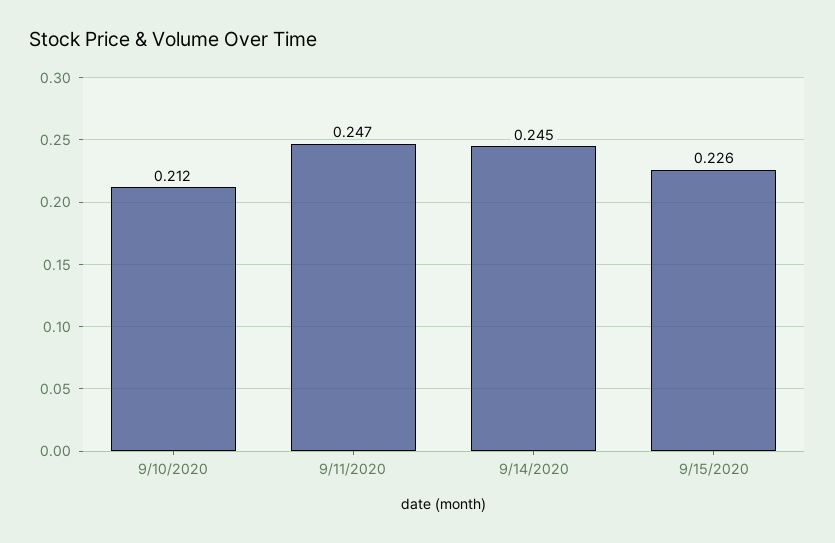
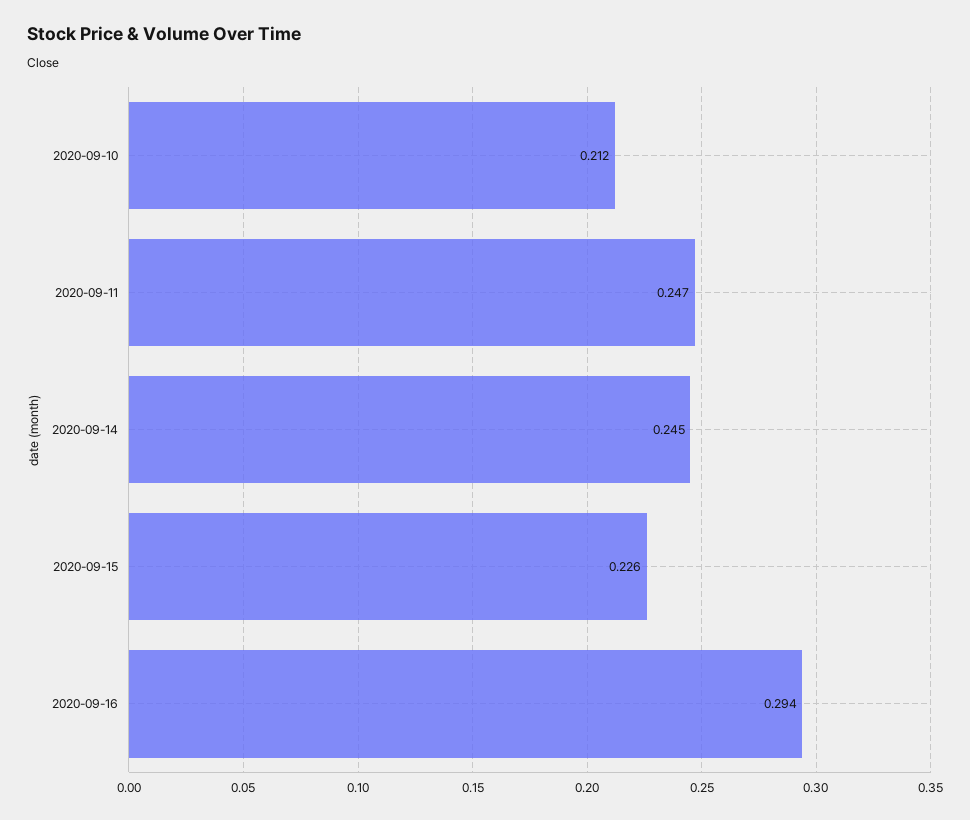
2020-09-16: none -> 0.294

